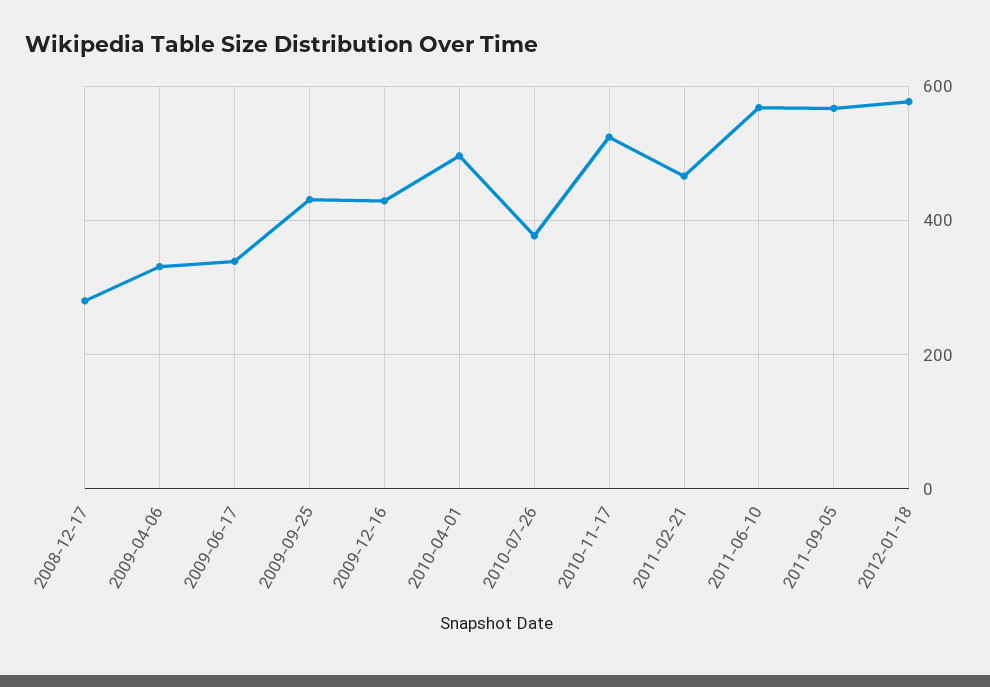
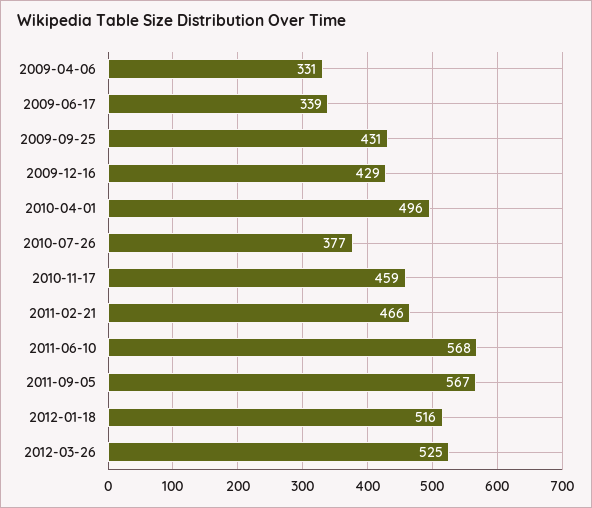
2008-12-17: 280 -> none
2010-11-17: 520 -> 459
2012-01-18: 580 -> 516
2012-03-26: none -> 525

